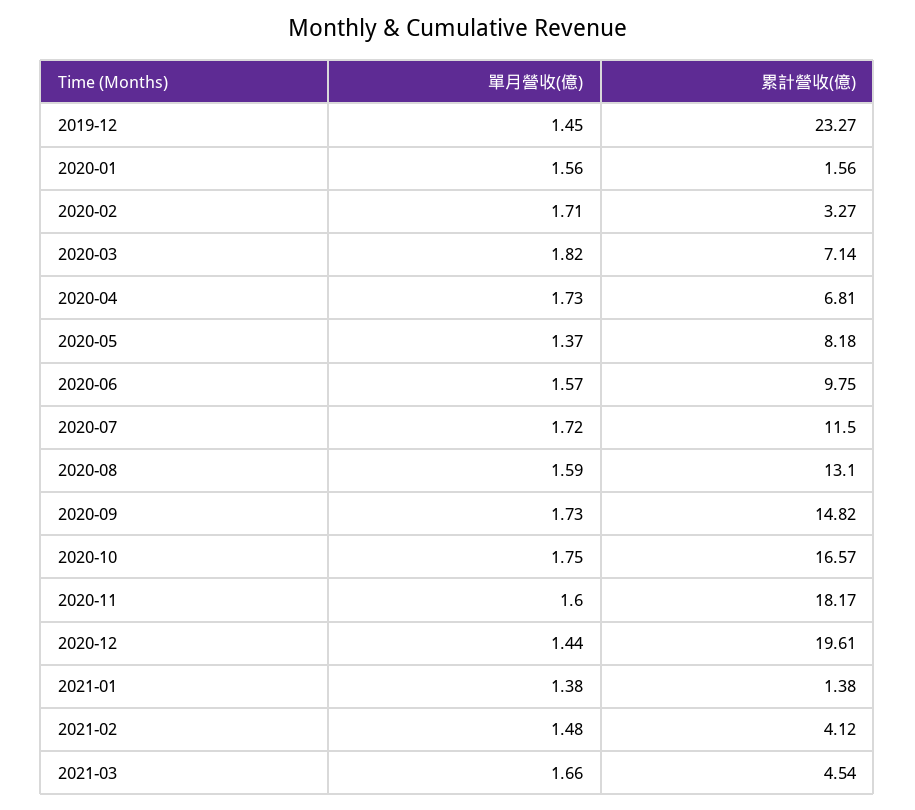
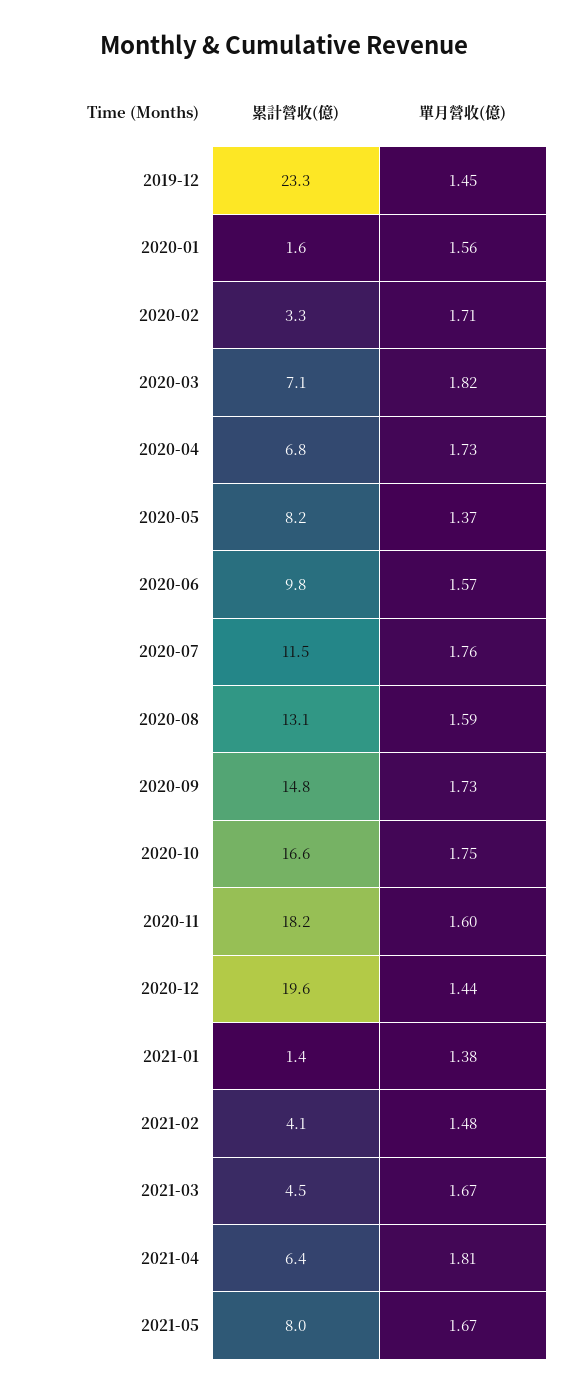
單月營收(億), 2020-07: 1.72 -> 1.76
單月營收(億), 2021-03: 1.66 -> 1.67
累計營收(億), 2021-04: none -> 6.4
單月營收(億), 2021-04: none -> 1.81
累計營收(億), 2021-05: none -> 8
單月營收(億), 2021-05: none -> 1.67

